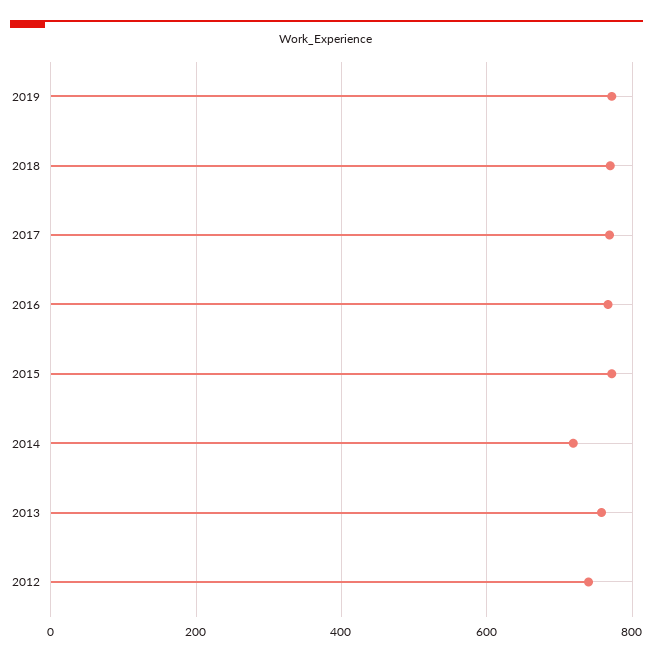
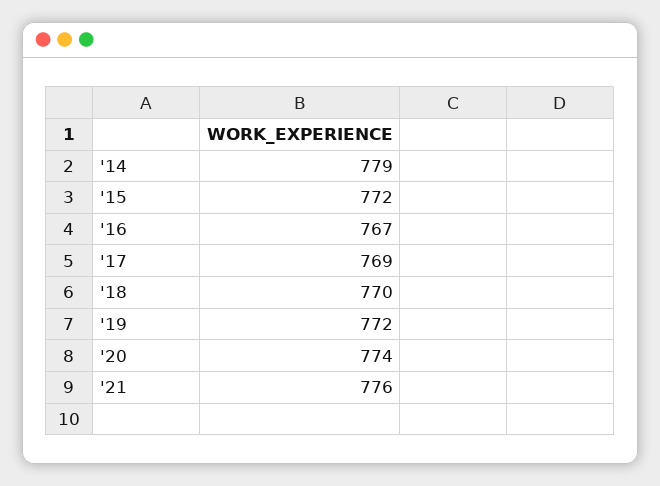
2014: 720 -> 779
2013: 760 -> none
2012: 740 -> none
'20: none -> 774
'21: none -> 776

